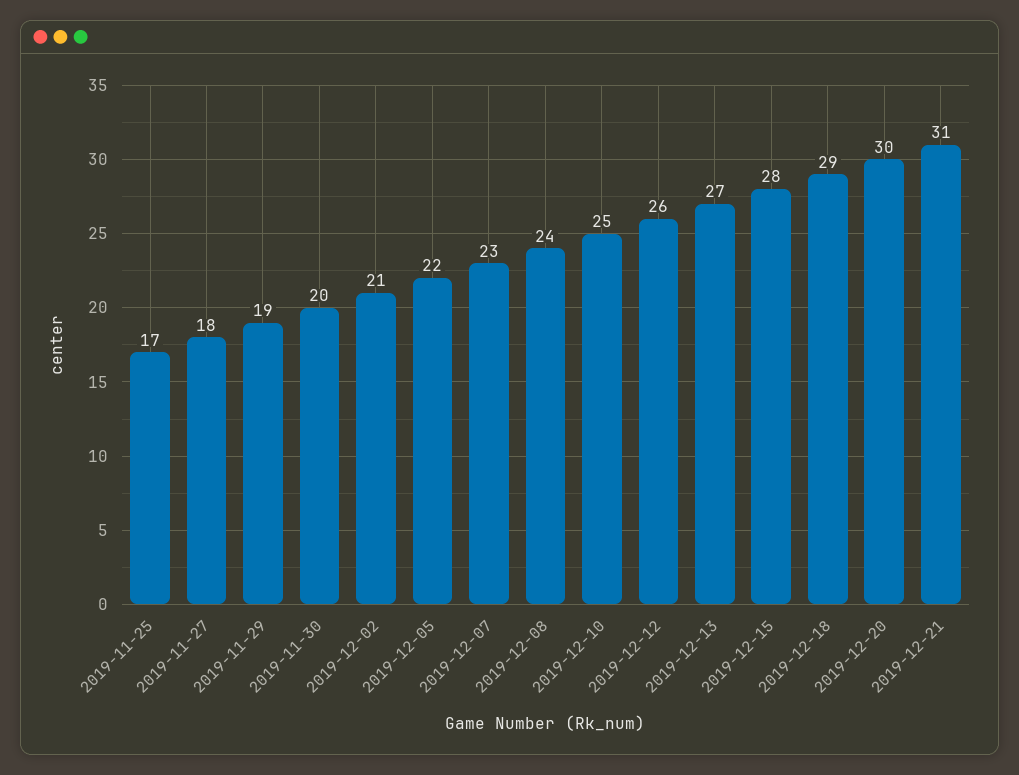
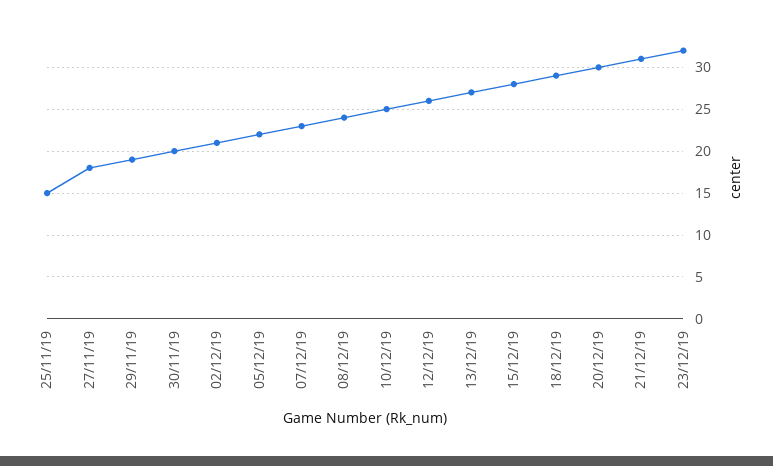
2019-11-25: 17 -> 15
23/12/19: none -> 32

